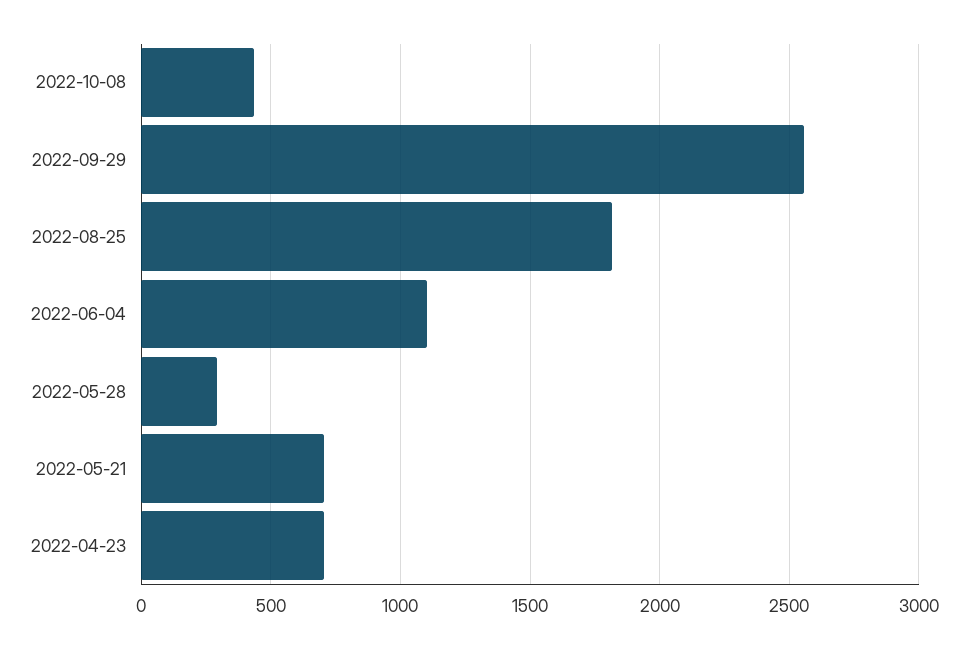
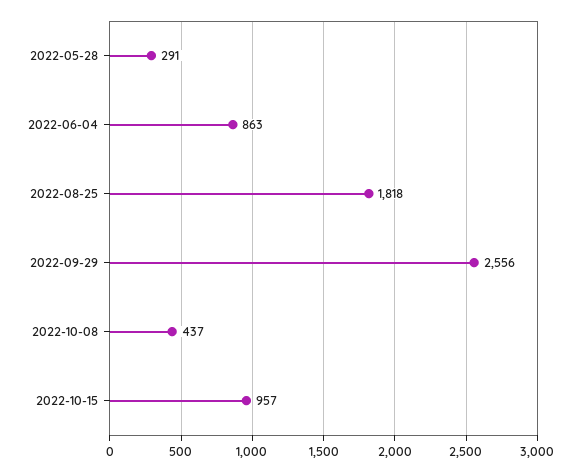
2022-06-04: 1100 -> 863
2022-05-21: 700 -> none
2022-04-23: 700 -> none
2022-10-15: none -> 957

